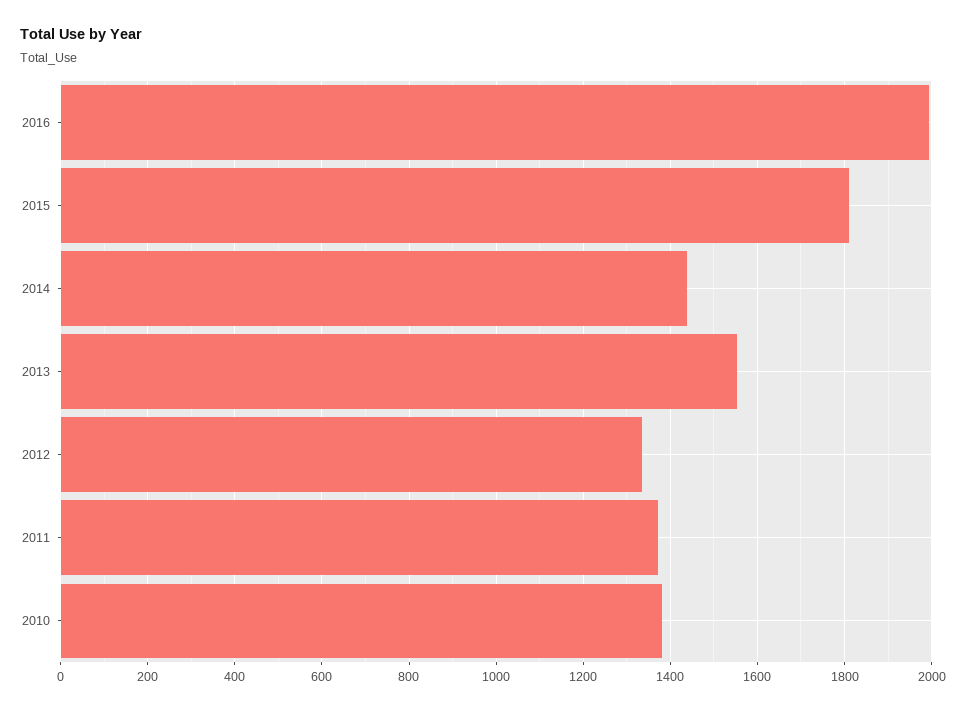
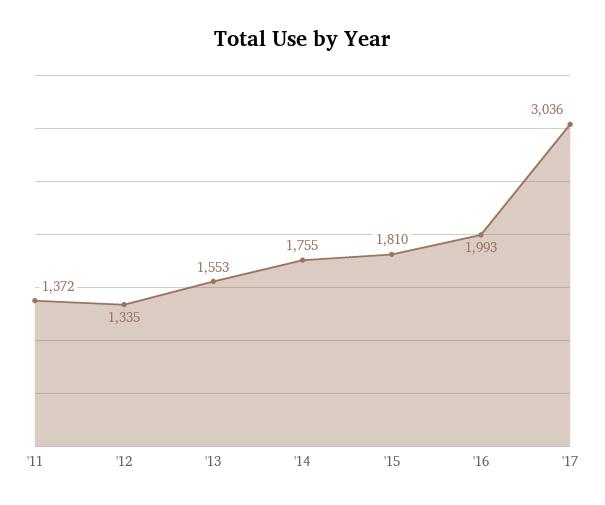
2014: 1440 -> 1755
2010: 1380 -> none
'17: none -> 3036

